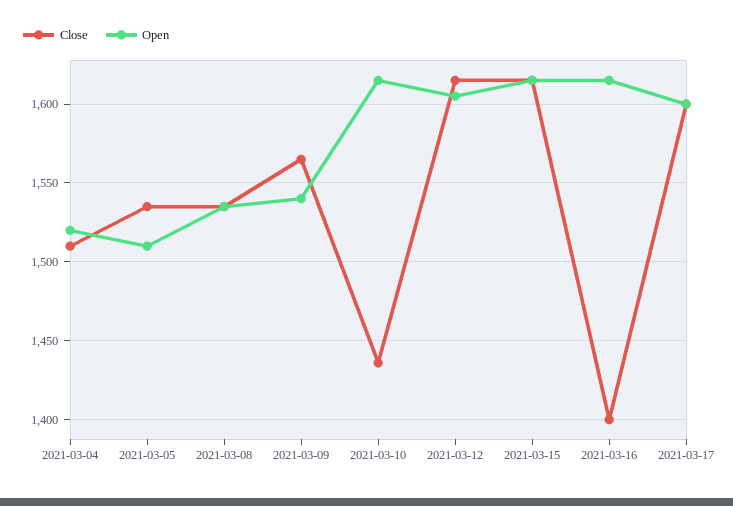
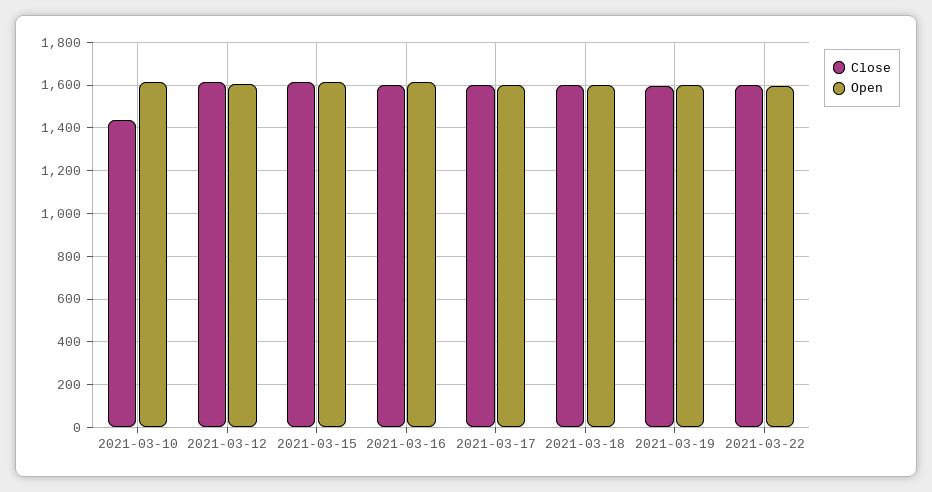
Close, 2021-03-04: 1510 -> none
Open, 2021-03-04: 1520 -> none
Close, 2021-03-05: 1535 -> none
Open, 2021-03-05: 1510 -> none
Close, 2021-03-08: 1535 -> none
Open, 2021-03-08: 1535 -> none
Close, 2021-03-09: 1565 -> none
Open, 2021-03-09: 1540 -> none
Close, 2021-03-16: 1400 -> 1600
Close, 2021-03-18: none -> 1600
Open, 2021-03-18: none -> 1600
Close, 2021-03-19: none -> 1600
Open, 2021-03-19: none -> 1600
Close, 2021-03-22: none -> 1600
Open, 2021-03-22: none -> 1600

